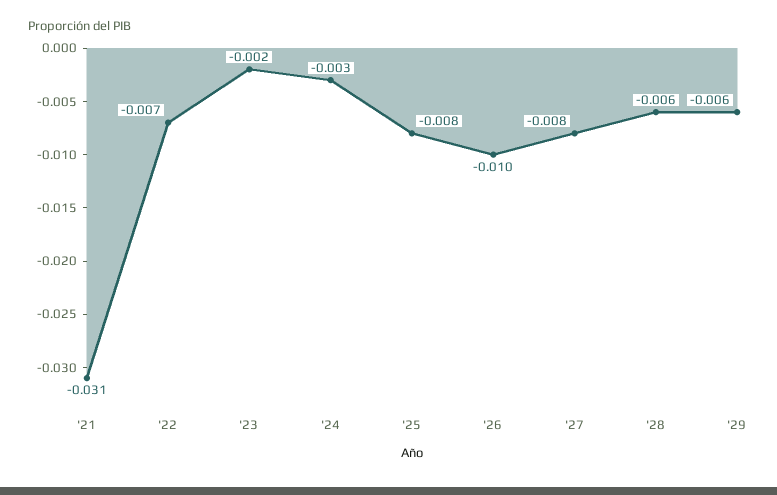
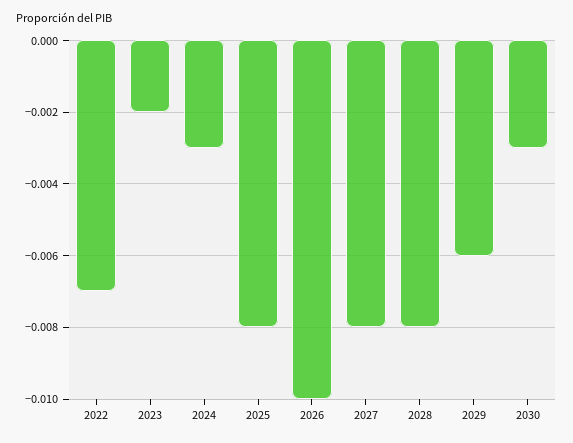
'21: -0.031 -> none
'28: -0.006 -> -0.008
2030: none -> -0.003

